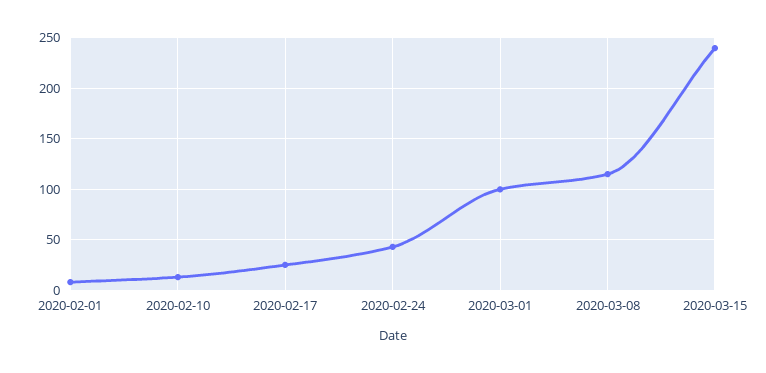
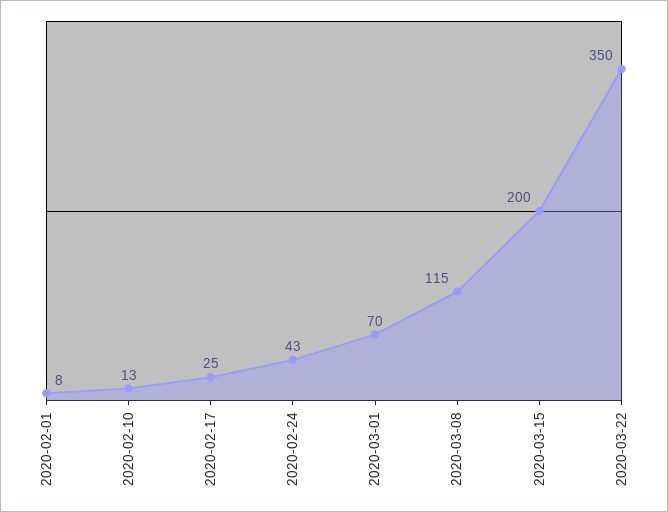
2020-03-01: 100 -> 70
2020-03-15: 240 -> 200
2020-03-22: none -> 350

